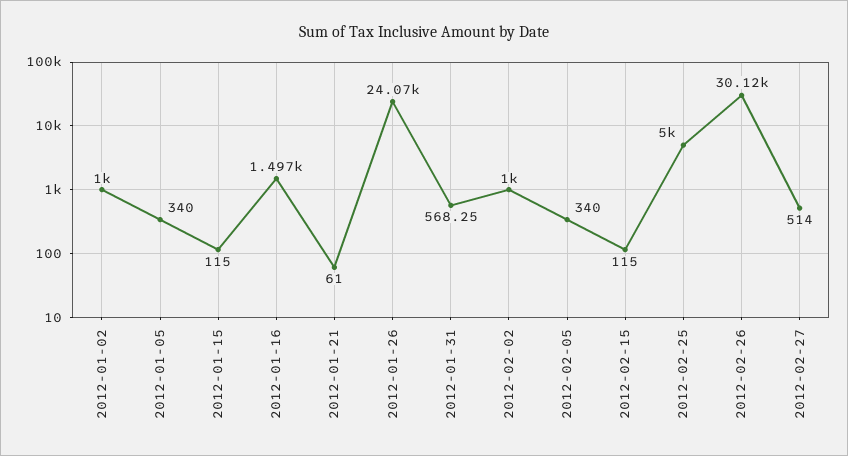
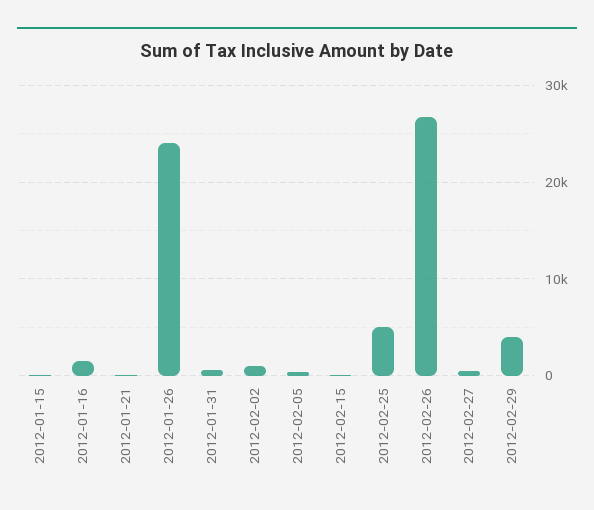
2012-01-02: 1000 -> none
2012-01-05: 340 -> none
2012-02-26: 30120 -> 27000
2012-02-29: none -> 4000

